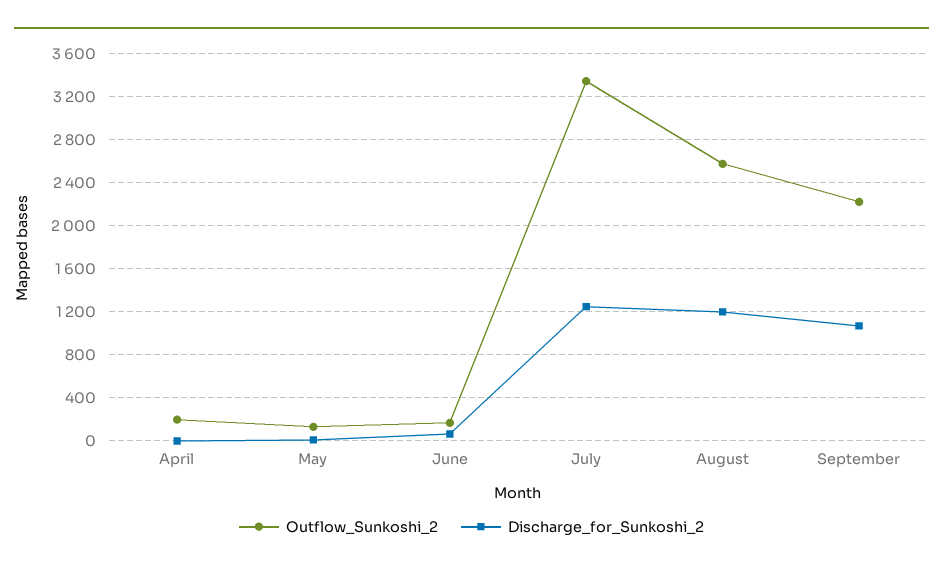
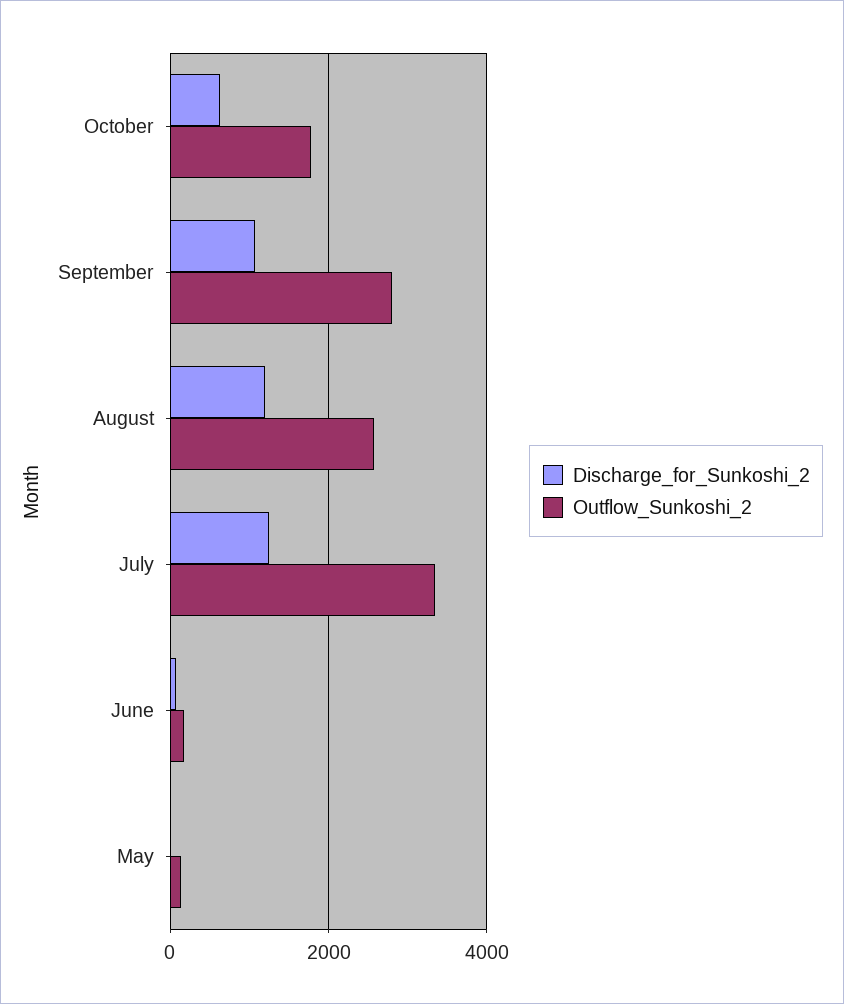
Outflow_Sunkoshi_2, April: 200 -> none
Discharge_for_Sunkoshi_2, April: 0 -> none
Outflow_Sunkoshi_2, September: 2200 -> 2800
Discharge_for_Sunkoshi_2, October: none -> 600
Outflow_Sunkoshi_2, October: none -> 1800

